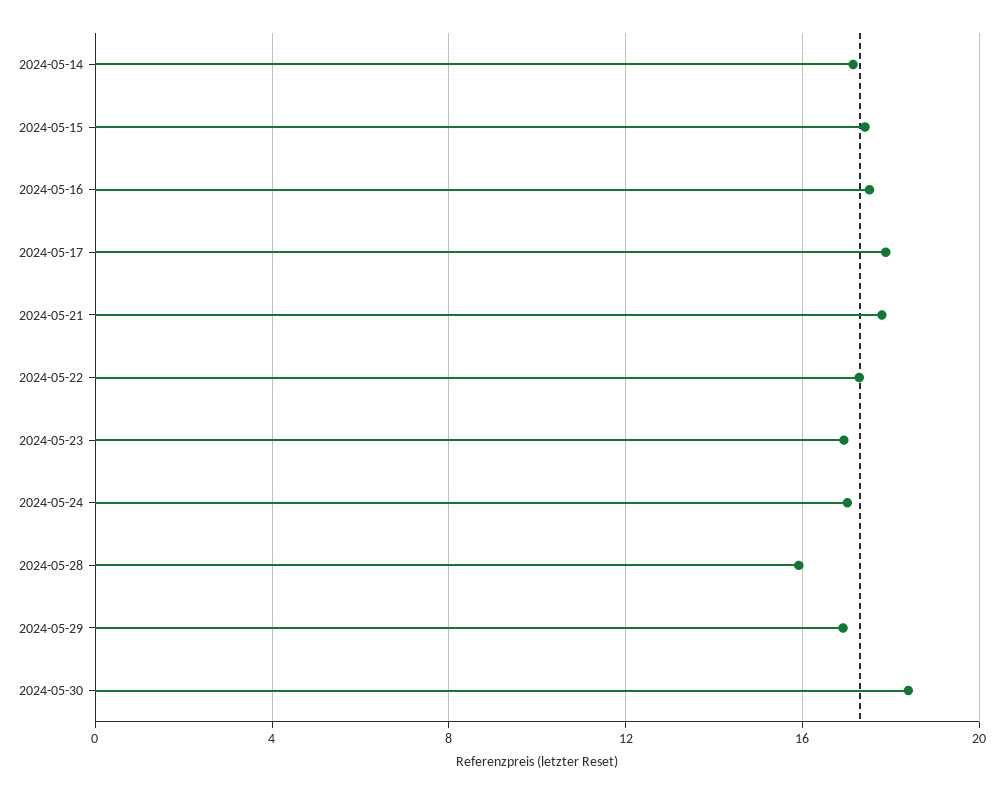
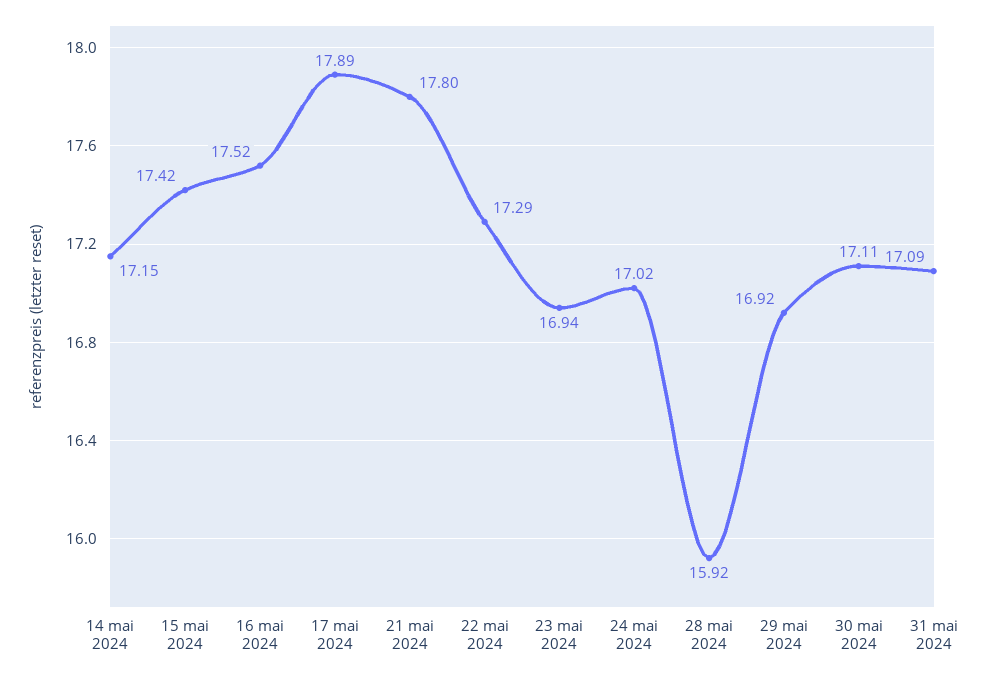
2024-05-30: 18.5 -> 17.11
31 mai 2024: none -> 17.09

